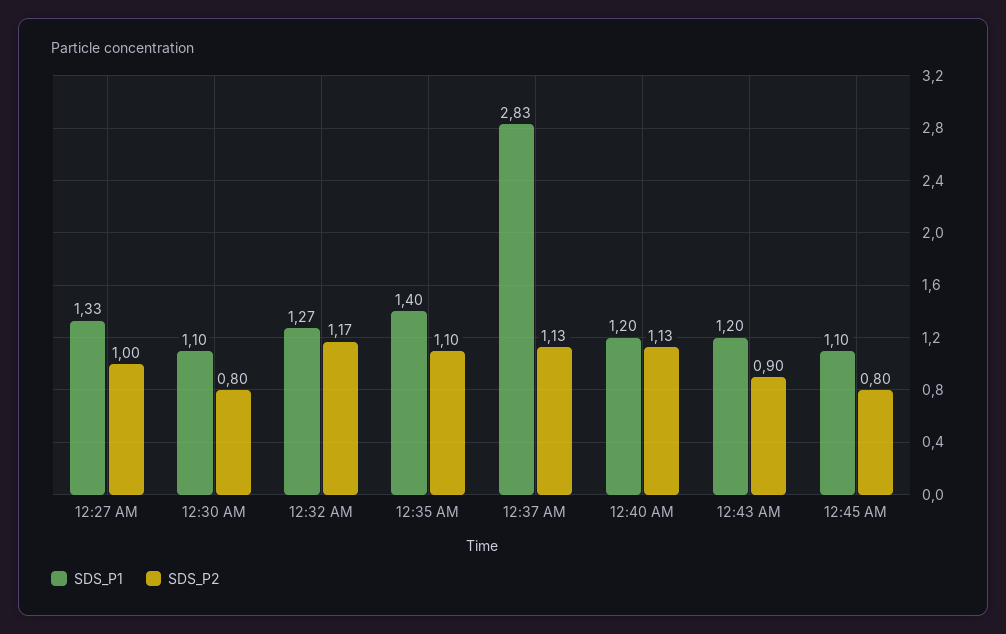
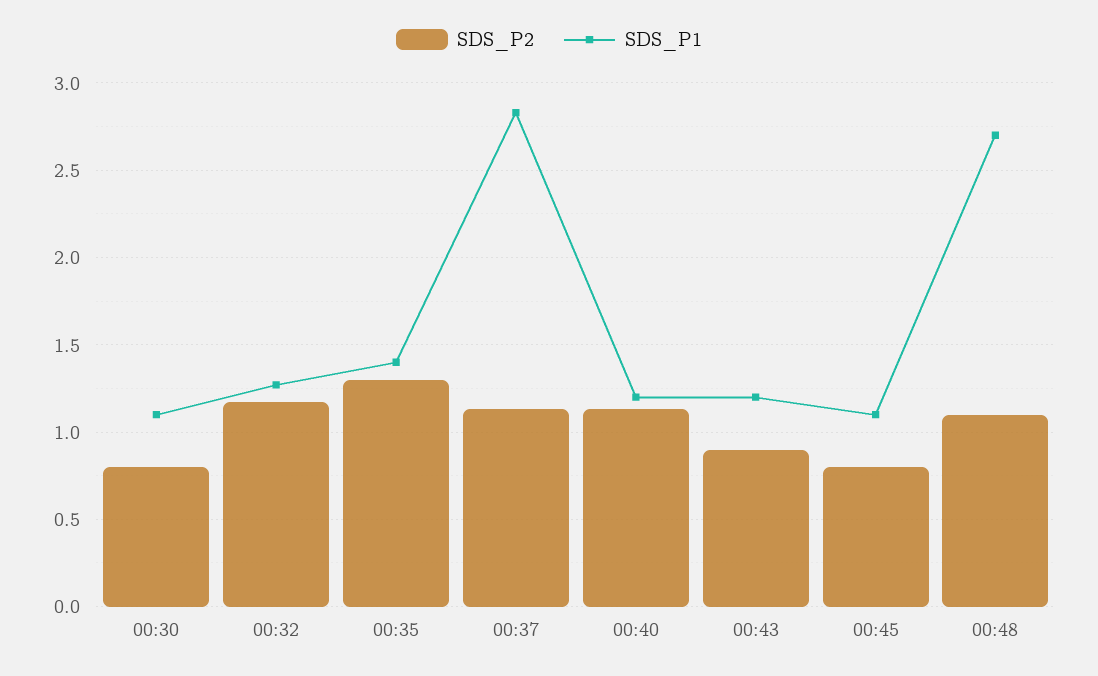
SDS_P1, 12:27 AM: 1.33 -> none
SDS_P2, 12:27 AM: 1 -> none
SDS_P2, 12:35 AM: 1.1 -> 1.3
SDS_P2, 00:48: none -> 1.1
SDS_P1, 00:48: none -> 2.7

